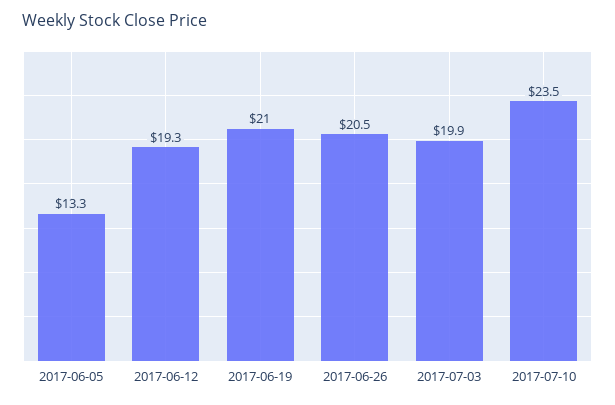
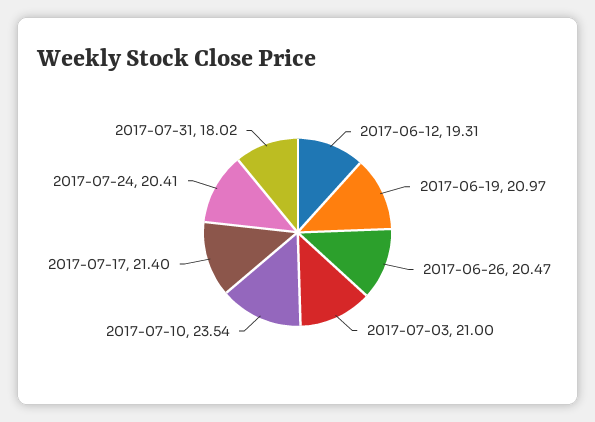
2017-06-05: 13.3 -> none
2017-07-03: 19.9 -> 21
2017-07-17: none -> 21.4
2017-07-24: none -> 20.41
2017-07-31: none -> 18.02

